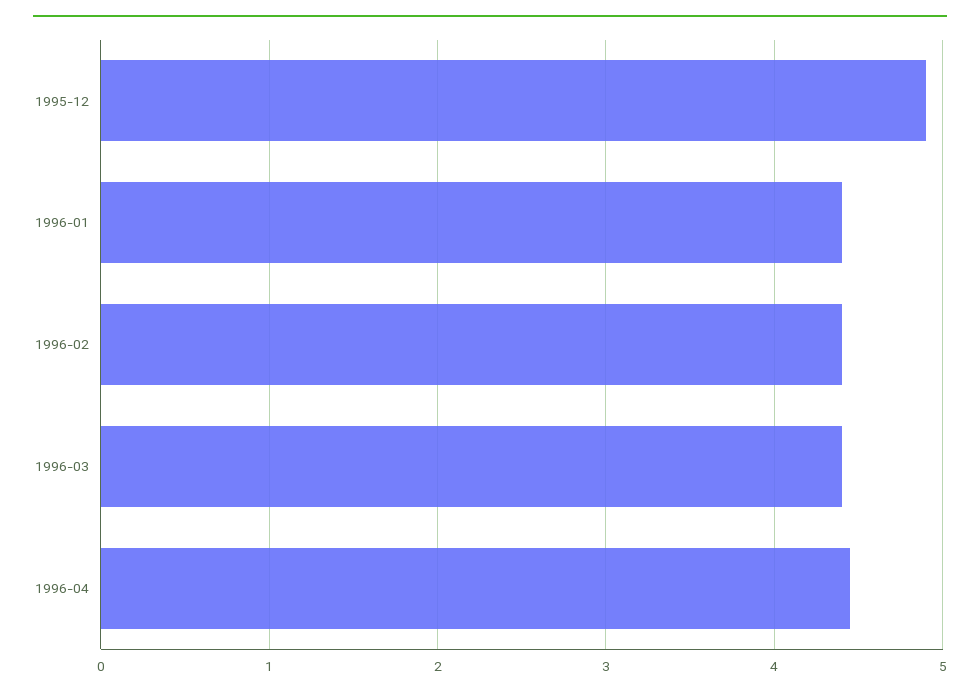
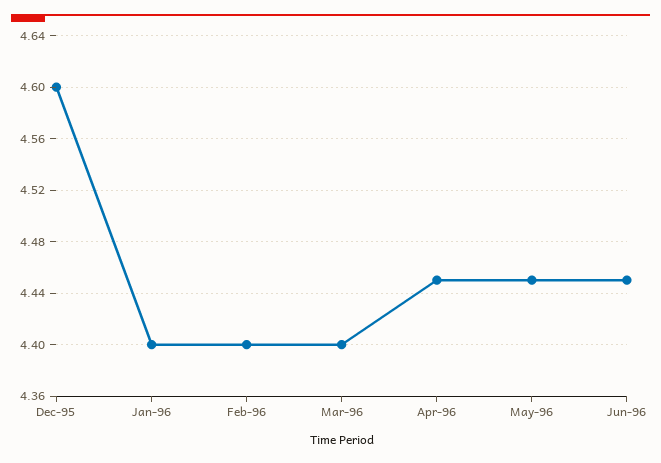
1995-12: 4.9 -> 4.6
May-96: none -> 4.45
Jun-96: none -> 4.45

